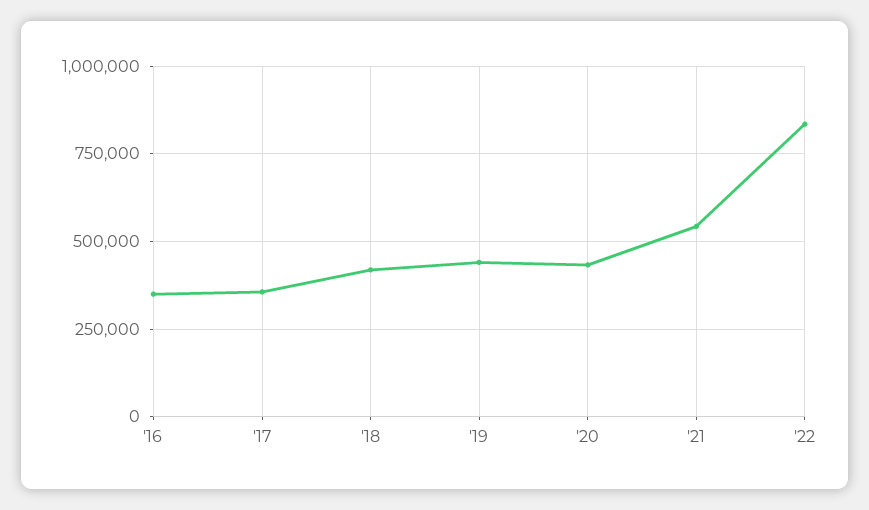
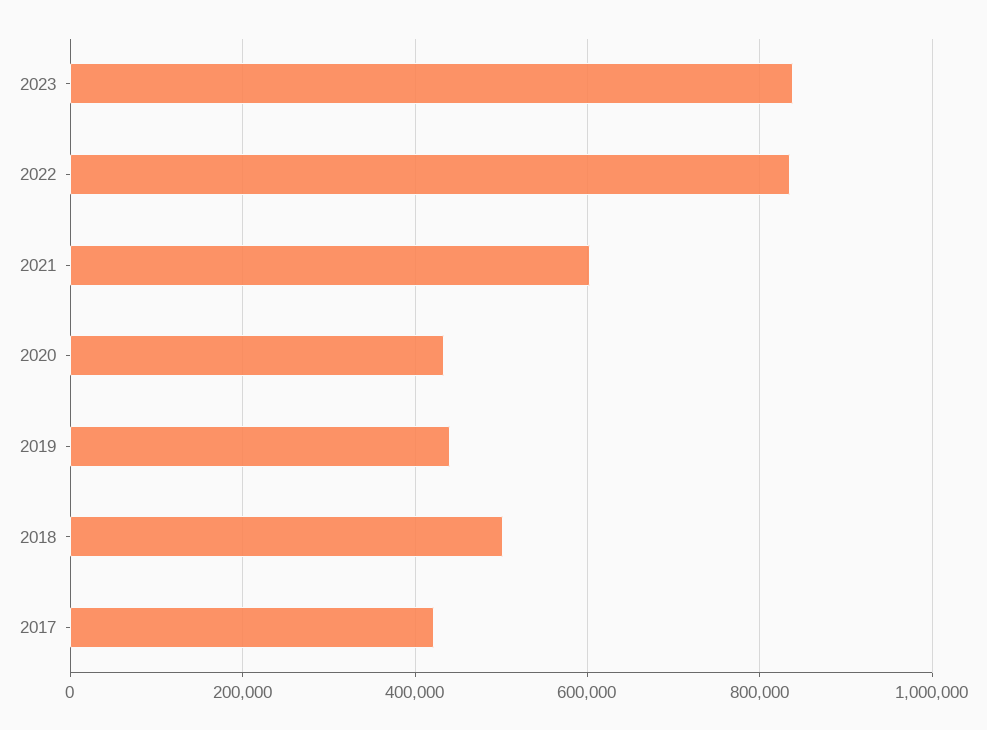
'16: 350000 -> none
'17: 350000 -> 420000
'18: 425000 -> 500000
'21: 550000 -> 600000
2023: none -> 840000

